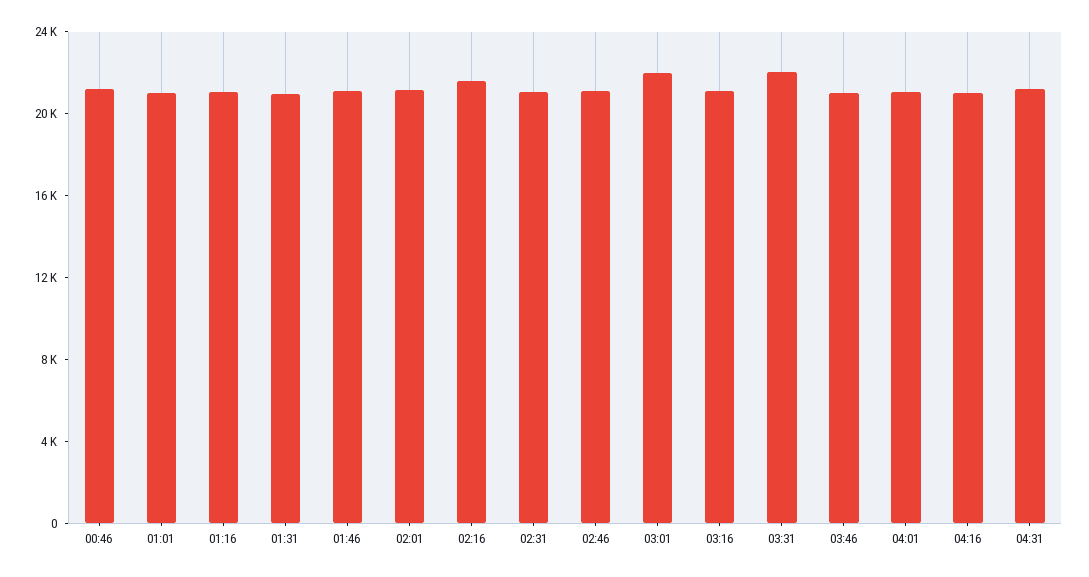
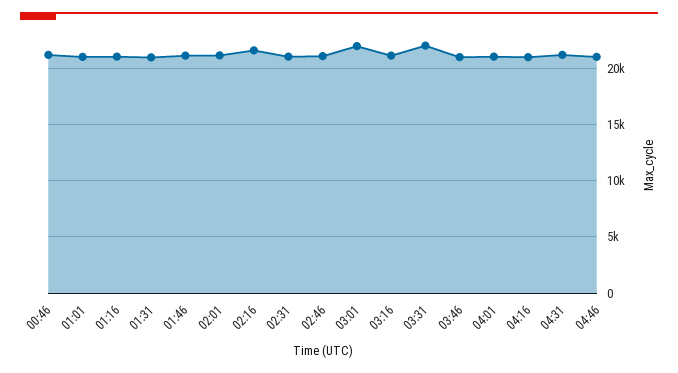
04:46: none -> 21000

